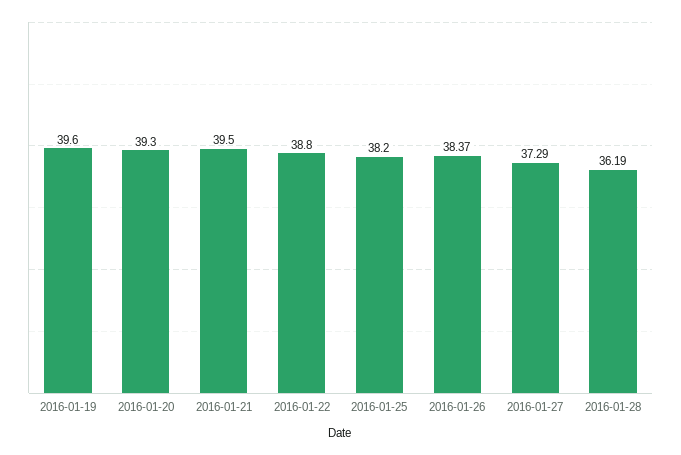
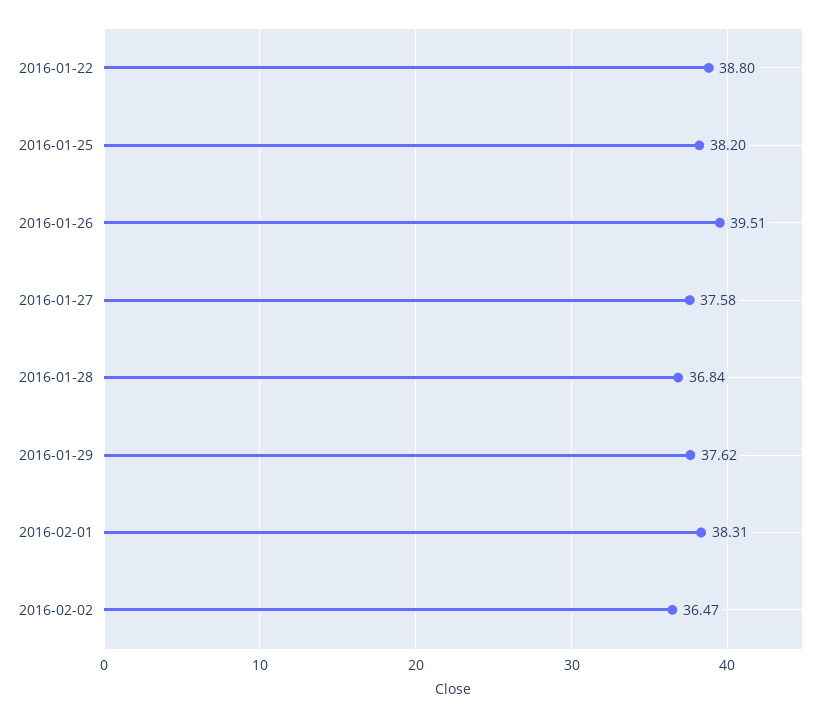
2016-01-19: 39.6 -> none
2016-01-20: 39.3 -> none
2016-01-21: 39.5 -> none
2016-01-26: 38.37 -> 39.51
2016-01-27: 37.29 -> 37.58
2016-01-28: 36.19 -> 36.84
2016-01-29: none -> 37.62
2016-02-01: none -> 38.31
2016-02-02: none -> 36.47

